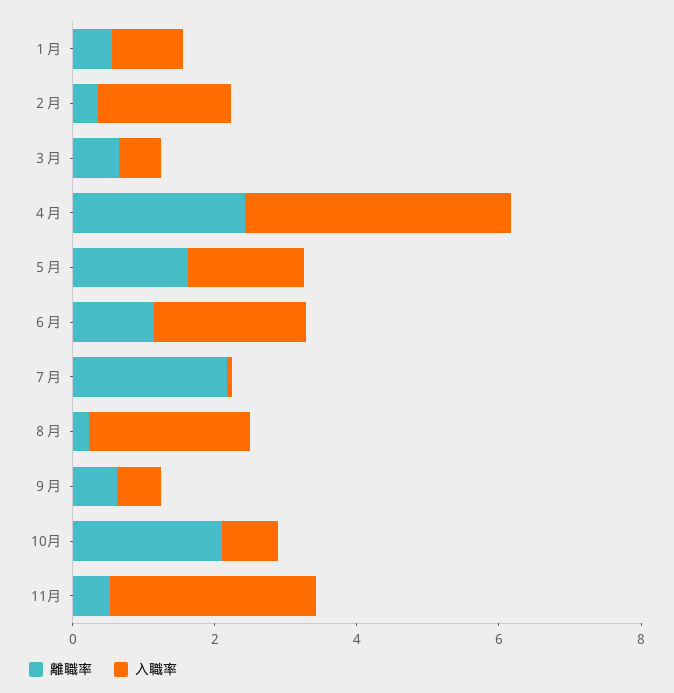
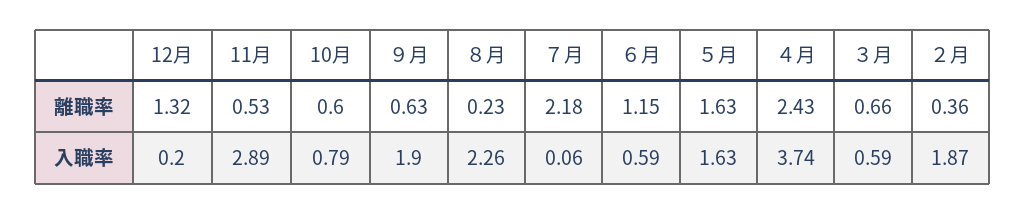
離職率, １月: 0.5 -> none
入職率, １月: 1 -> none
入職率, ６月: 2 -> 0.59
入職率, ９月: 0.5 -> 1.9
離職率, 10月: 2 -> 0.6
離職率, 12月: none -> 1.32
入職率, 12月: none -> 0.2

